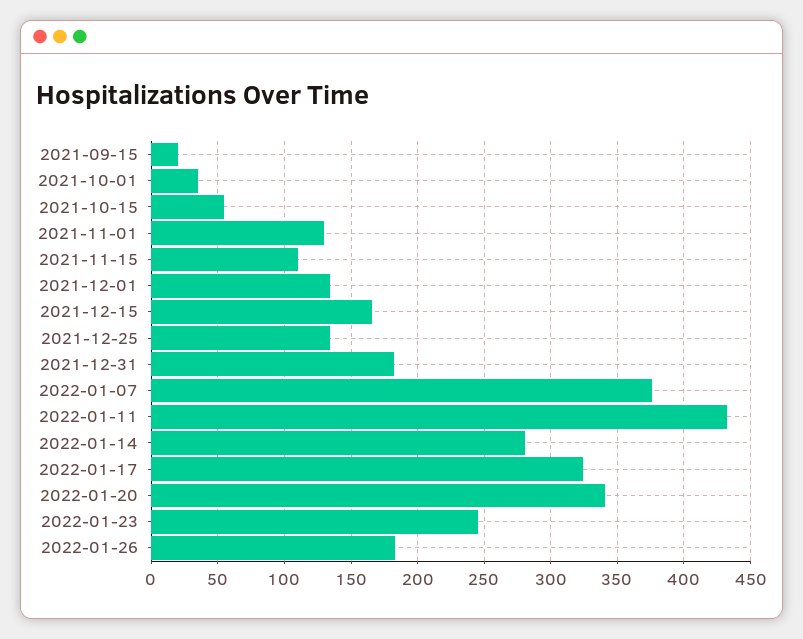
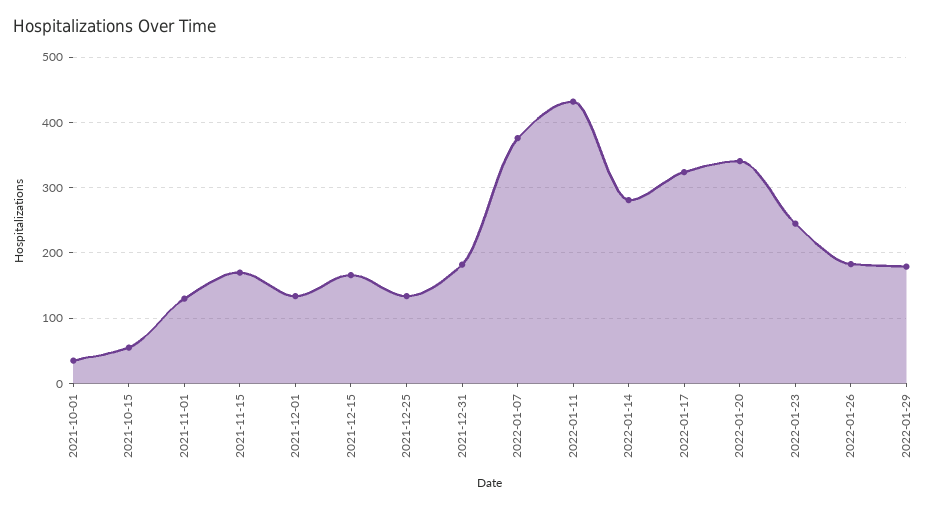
2021-09-15: 20 -> none
2021-11-15: 110 -> 170
2022-01-29: none -> 180

